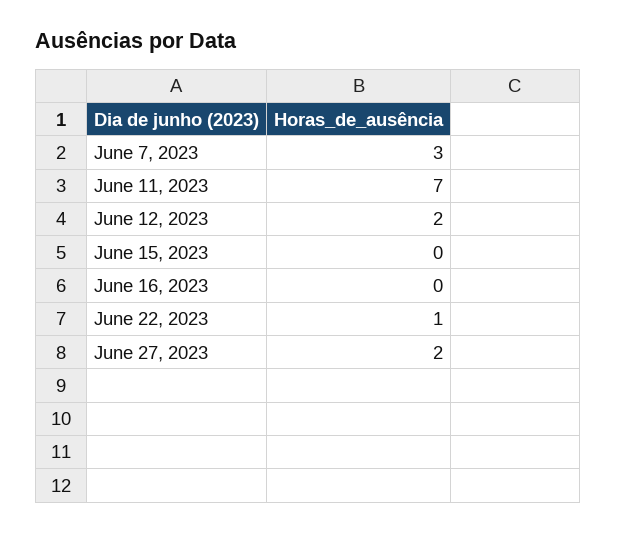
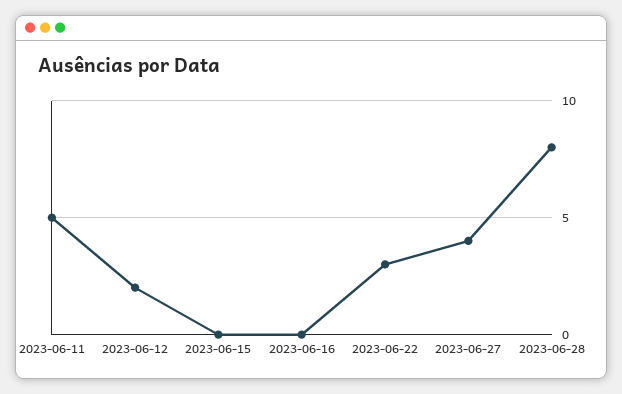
June 7, 2023: 3 -> none
June 11, 2023: 7 -> 5
June 22, 2023: 1 -> 3
June 27, 2023: 2 -> 4
2023-06-28: none -> 8

